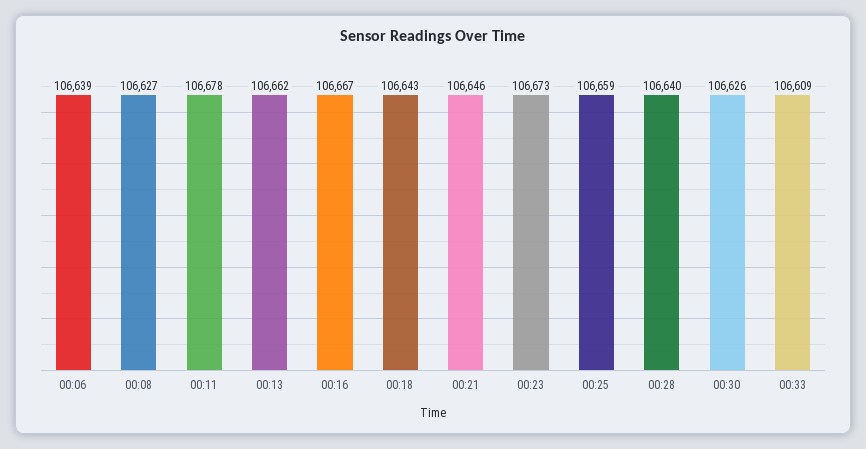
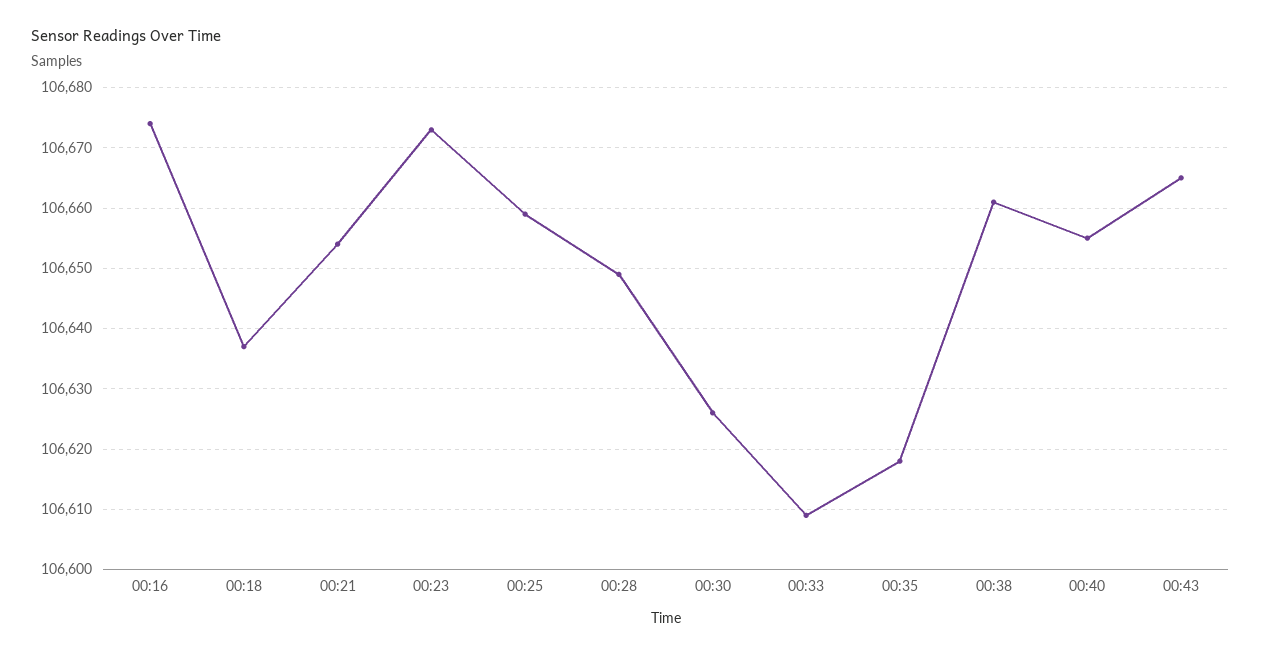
00:06: 106639 -> none
00:08: 106627 -> none
00:11: 106678 -> none
00:13: 106662 -> none
00:16: 106667 -> 106674
00:18: 106643 -> 106637
00:21: 106646 -> 106654
00:28: 106640 -> 106649
00:35: none -> 106618
00:38: none -> 106661
00:40: none -> 106655
00:43: none -> 106665

